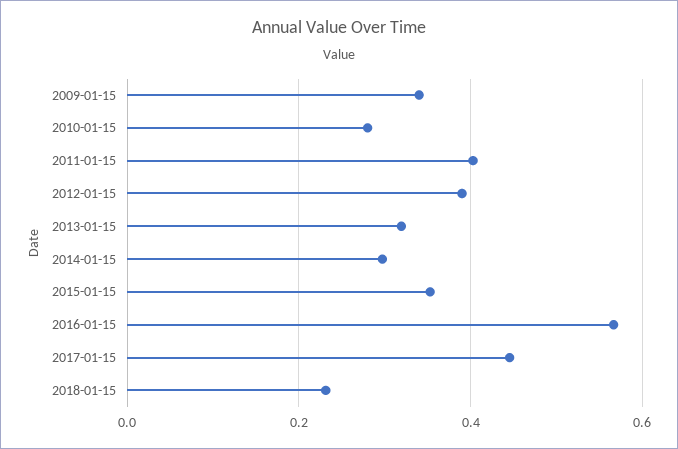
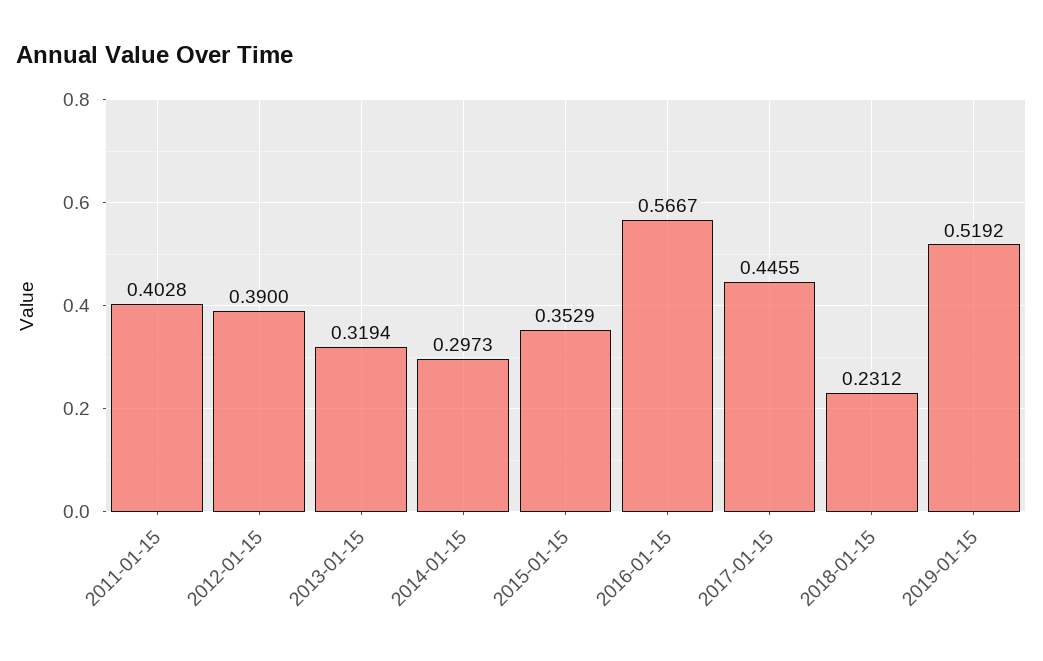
2009-01-15: 0.34 -> none
2010-01-15: 0.28 -> none
2019-01-15: none -> 0.5192

